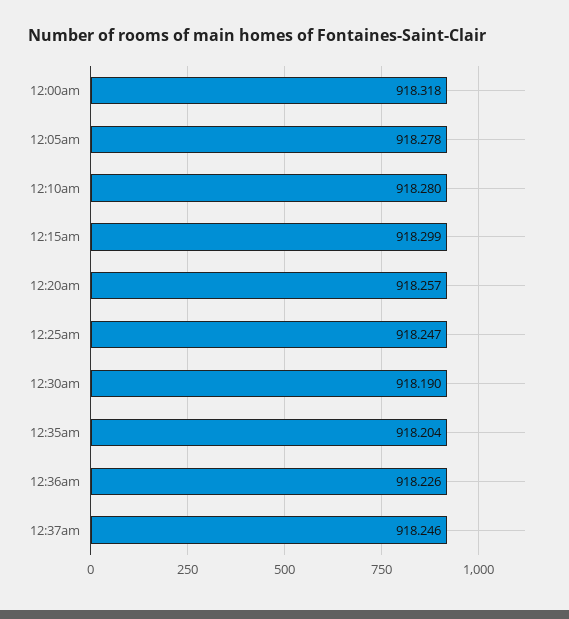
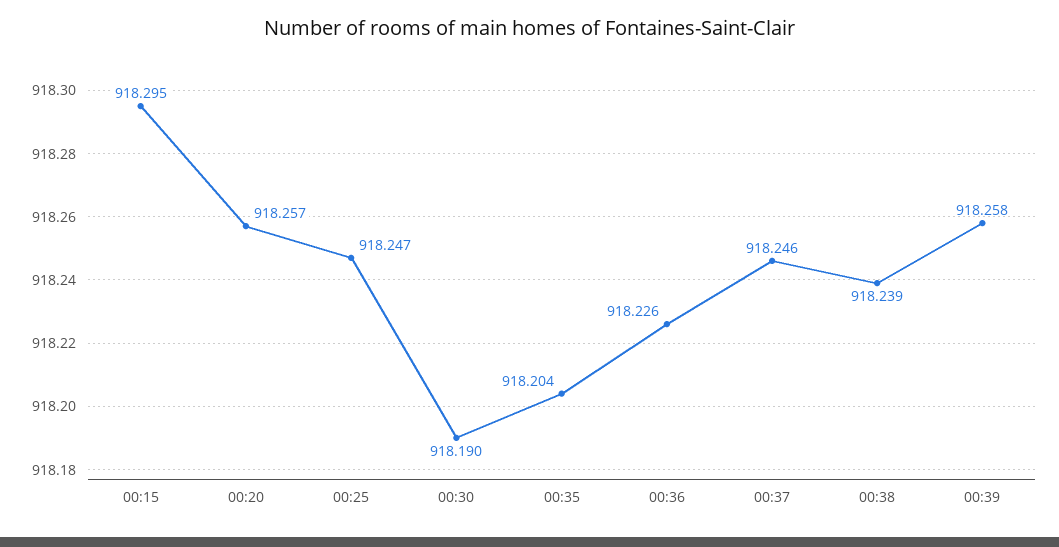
12:00am: 918.318 -> none
12:05am: 918.278 -> none
12:10am: 918.28 -> none
12:15am: 918.299 -> 918.295
00:38: none -> 918.239
00:39: none -> 918.258

